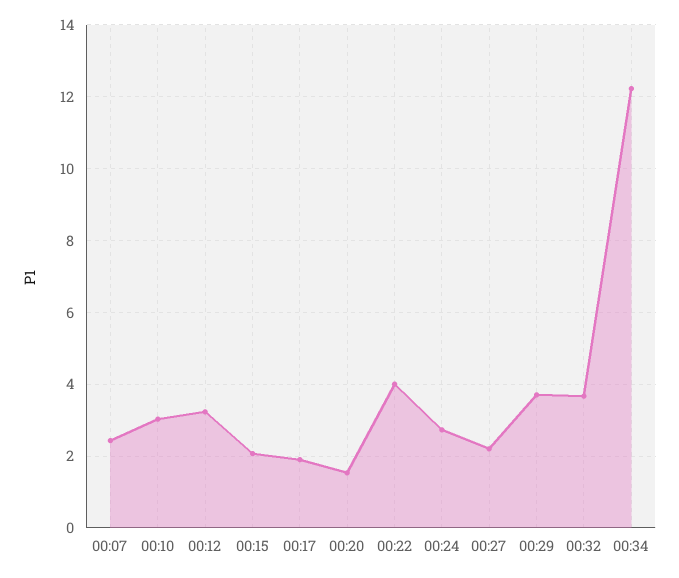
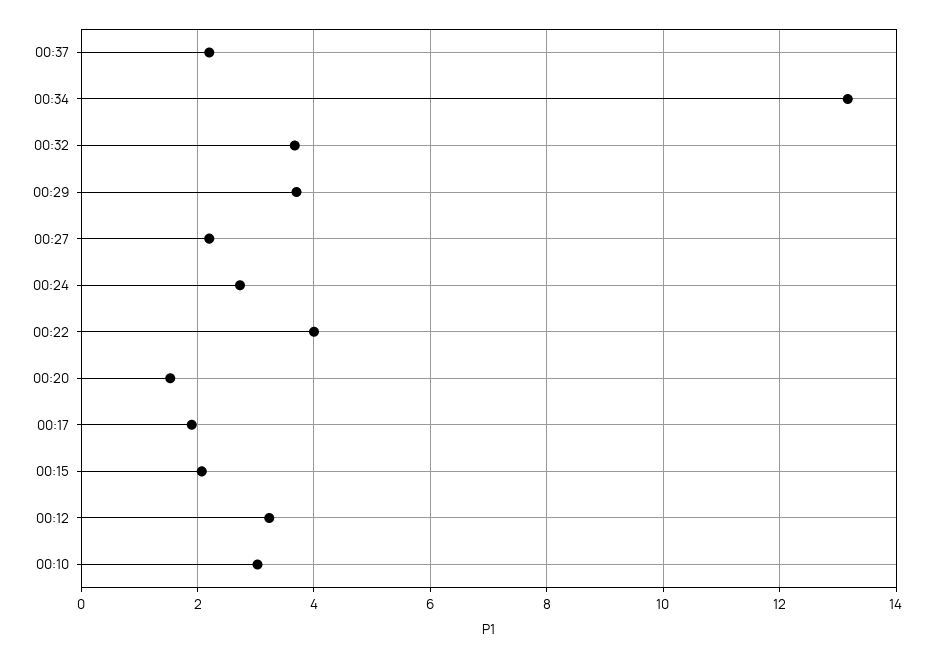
00:07: 2.4 -> none
00:34: 12.2 -> 13.2
00:37: none -> 2.2

